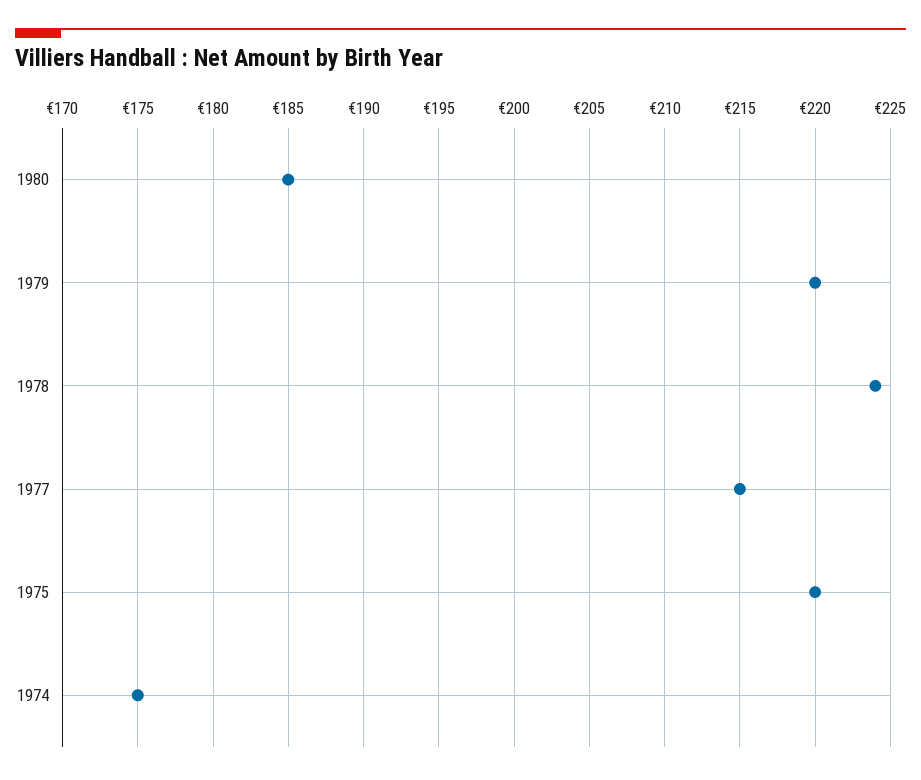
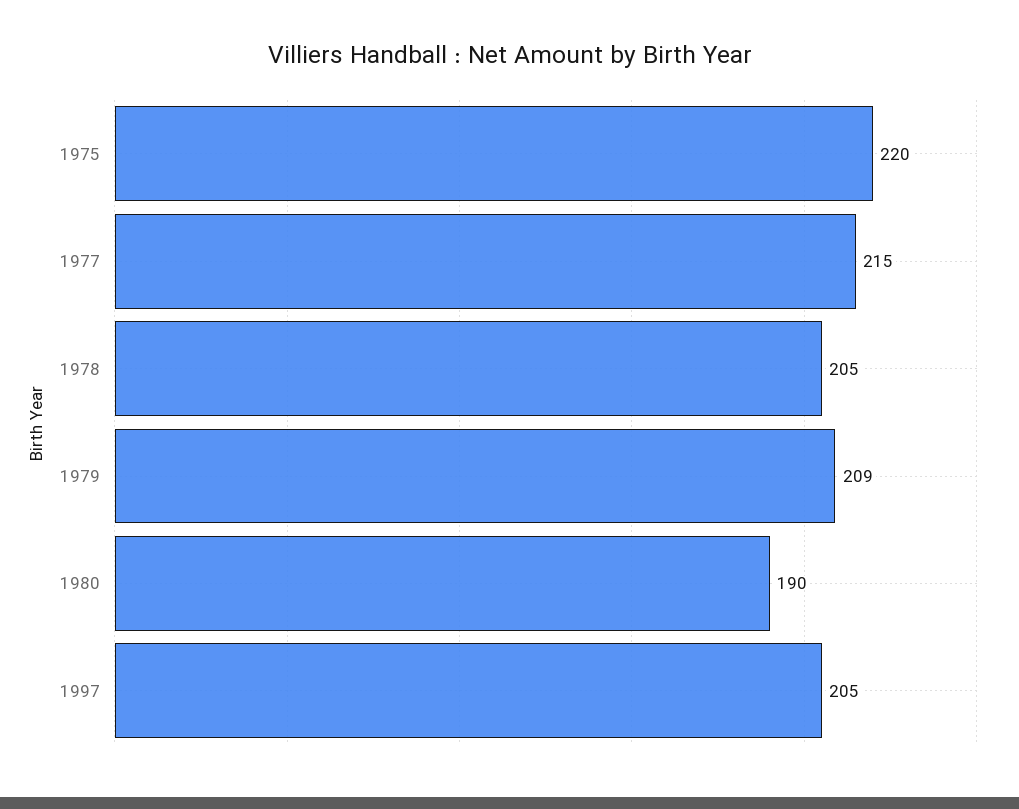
1980: 185 -> 190
1979: 220 -> 209
1978: 224 -> 205
1974: 175 -> none
1997: none -> 205

